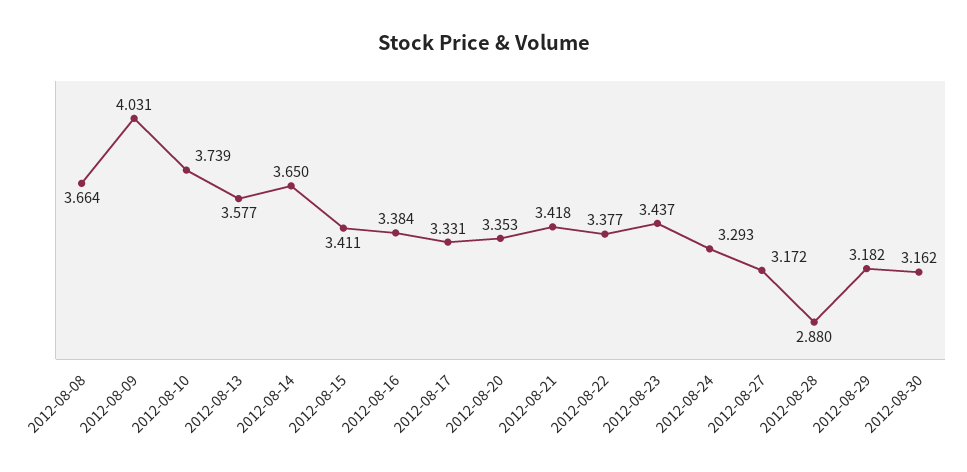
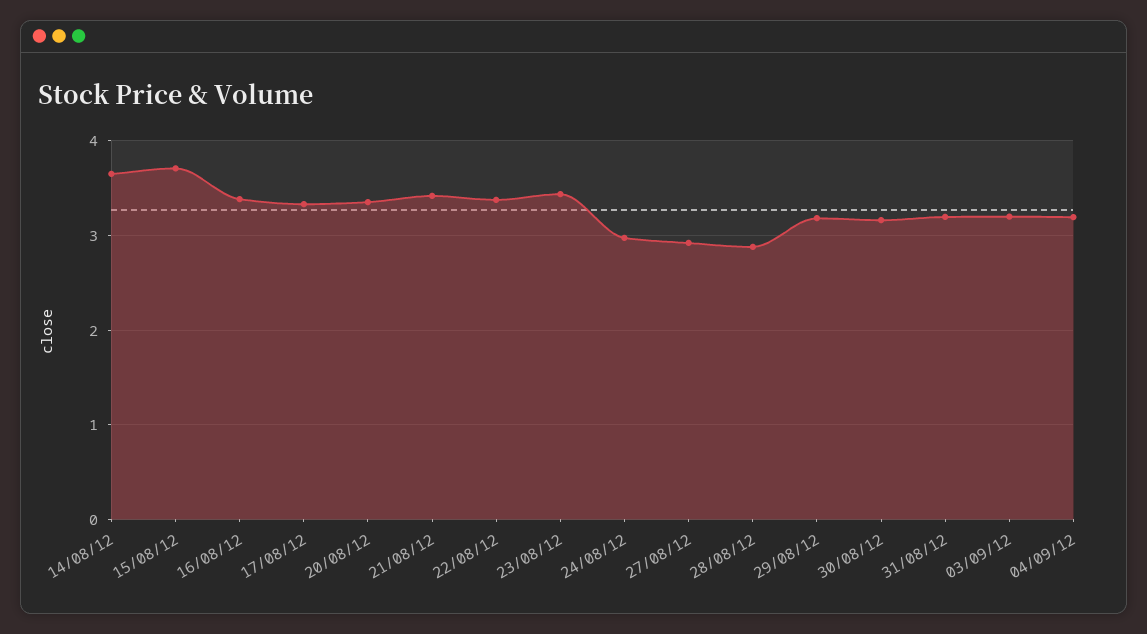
2012-08-08: 3.664 -> none
2012-08-09: 4.031 -> none
2012-08-10: 3.739 -> none
2012-08-13: 3.577 -> none
2012-08-15: 3.411 -> 3.7
2012-08-24: 3.293 -> 3
2012-08-27: 3.172 -> 2.9
31/08/12: none -> 3.2
03/09/12: none -> 3.2
04/09/12: none -> 3.2

